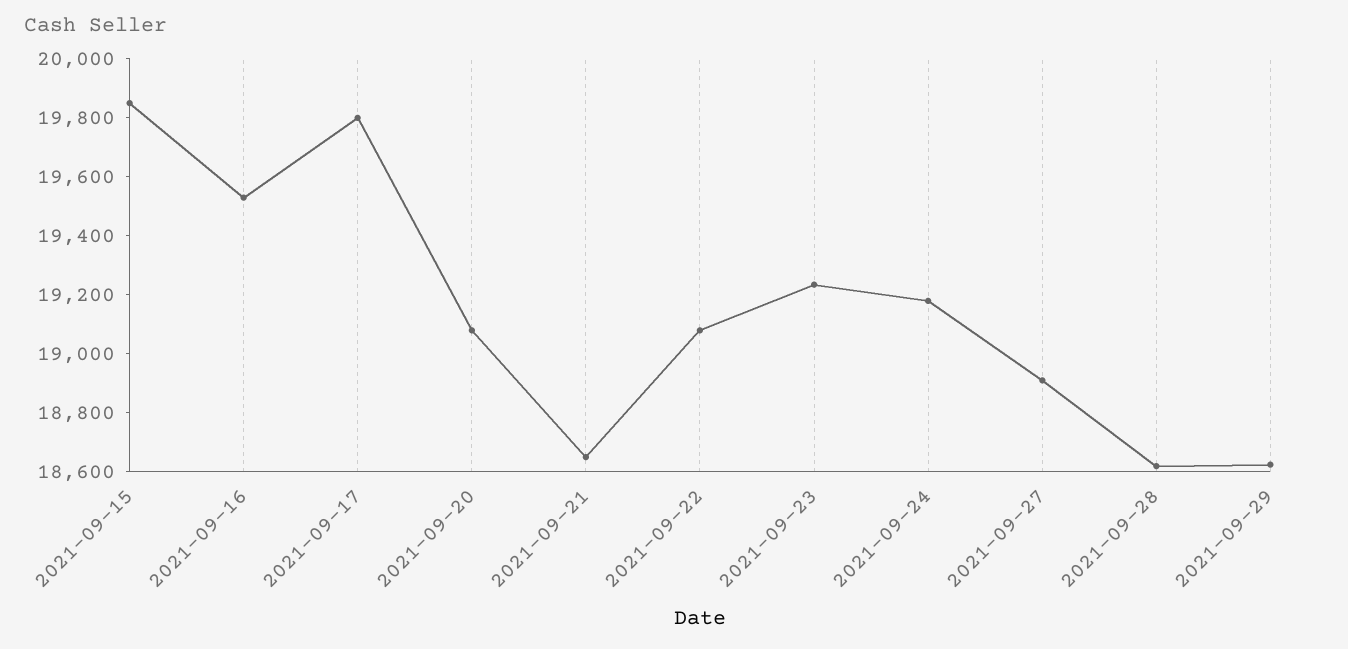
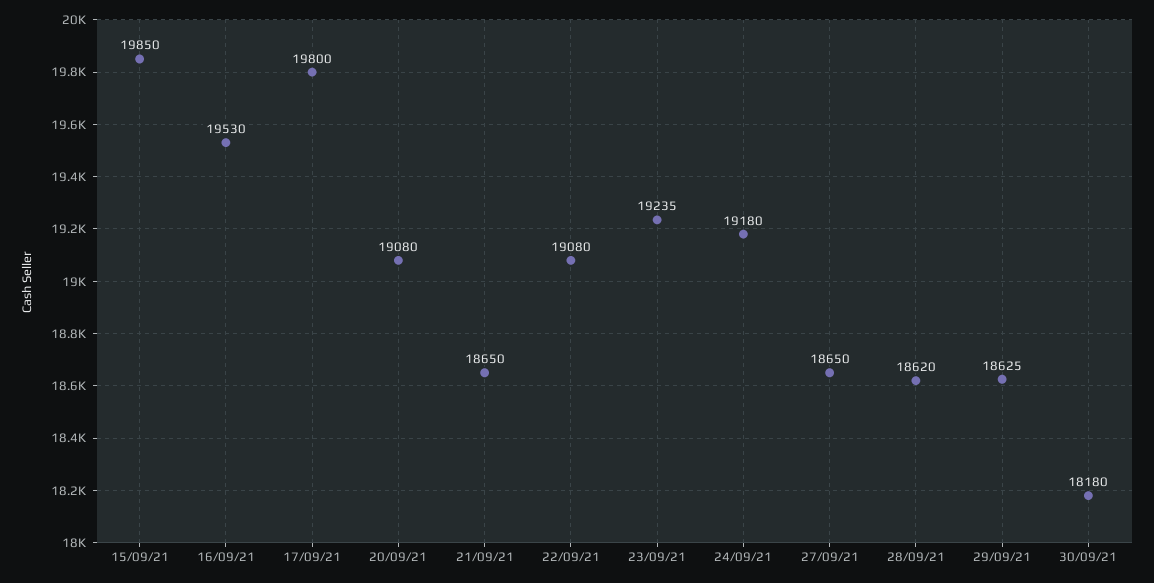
2021-09-27: 18900 -> 18650
30/09/21: none -> 18180

